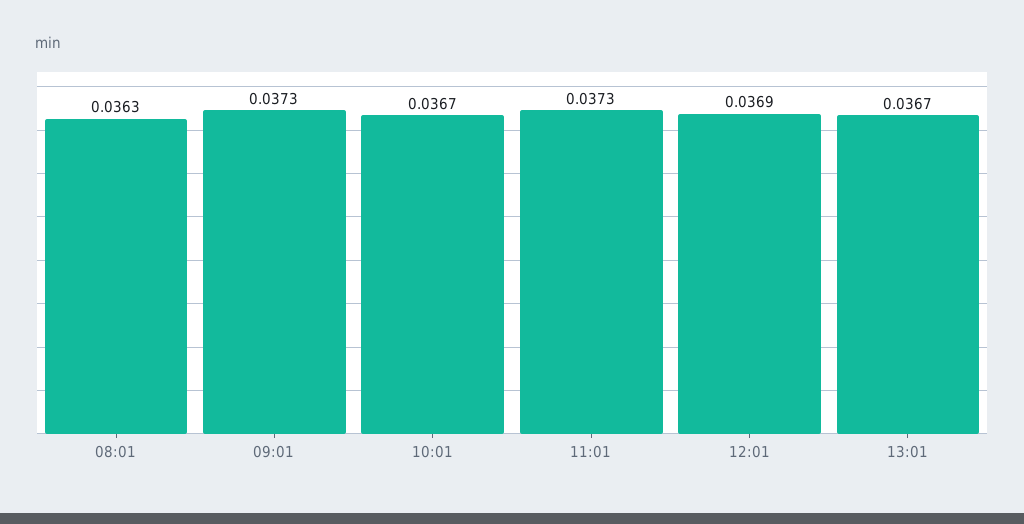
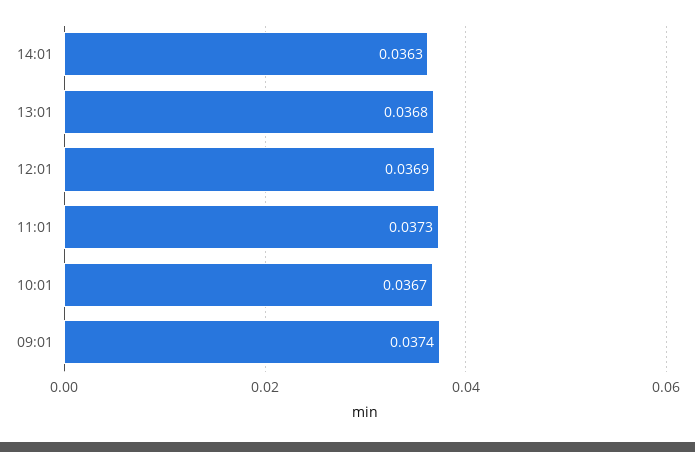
08:01: 0.0363 -> none
09:01: 0.0373 -> 0.0374
13:01: 0.0367 -> 0.0368
14:01: none -> 0.0363

